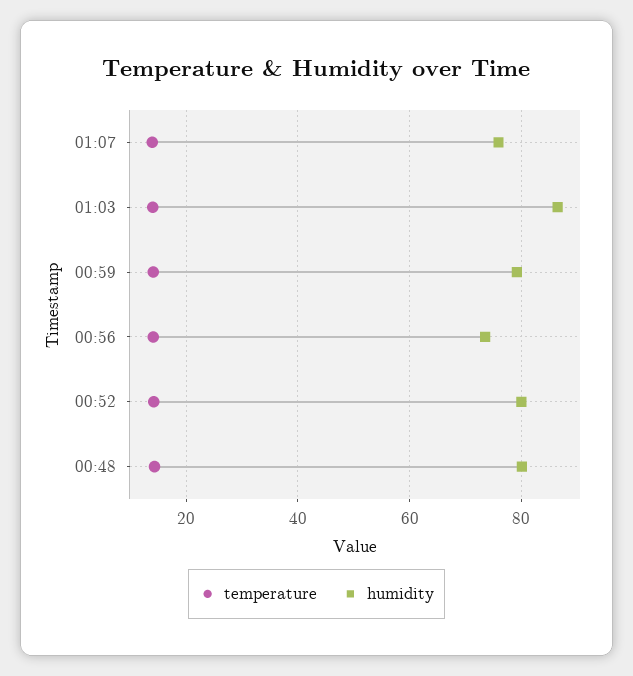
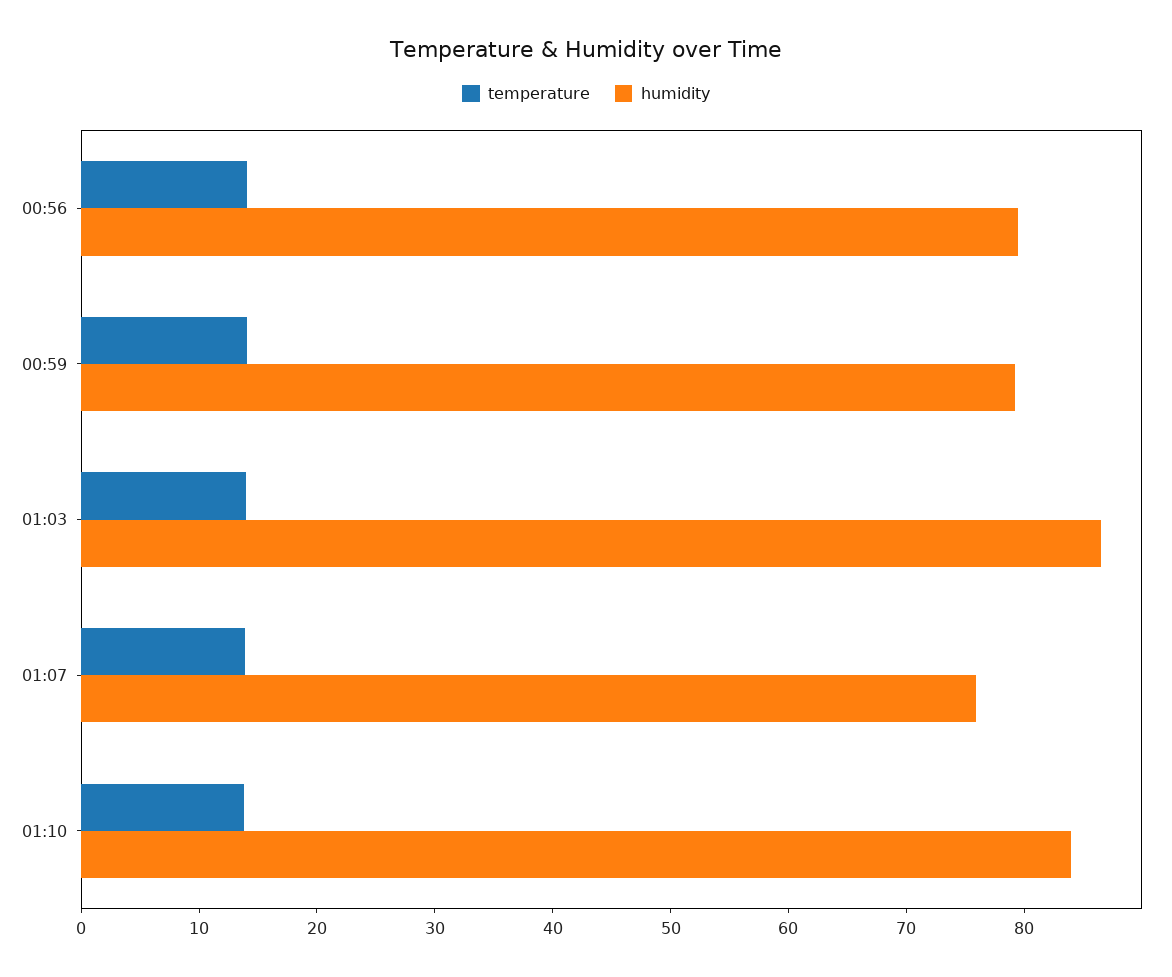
humidity, 00:56: 74 -> 80
temperature, 00:52: 14 -> none
humidity, 00:52: 80 -> none
temperature, 00:48: 14 -> none
humidity, 00:48: 80 -> none
temperature, 01:10: none -> 14
humidity, 01:10: none -> 84

